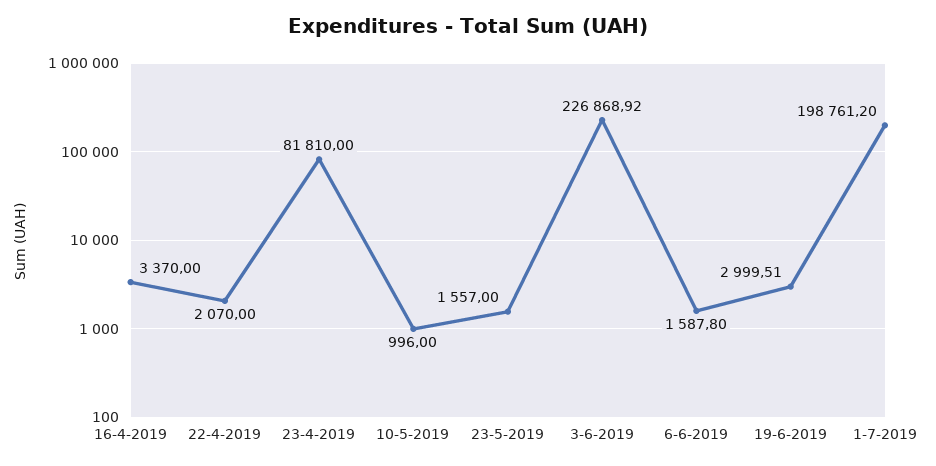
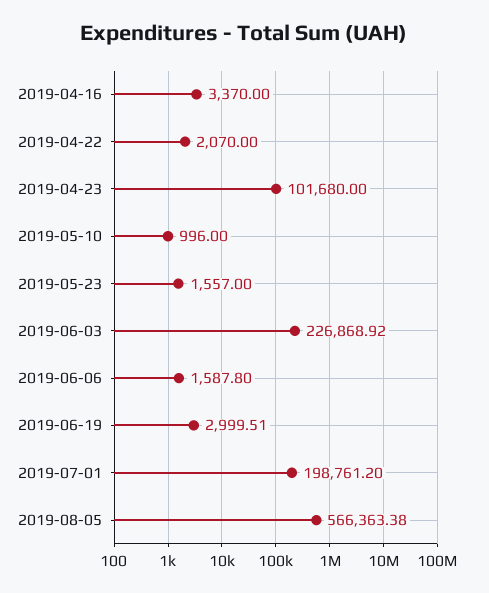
23-4-2019: 81810 -> 101680
2019-08-05: none -> 566363.38

